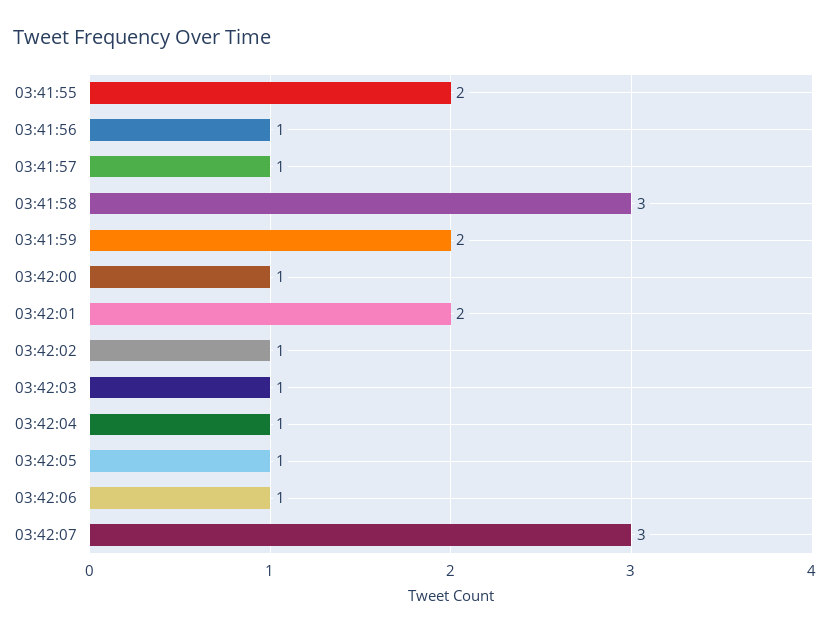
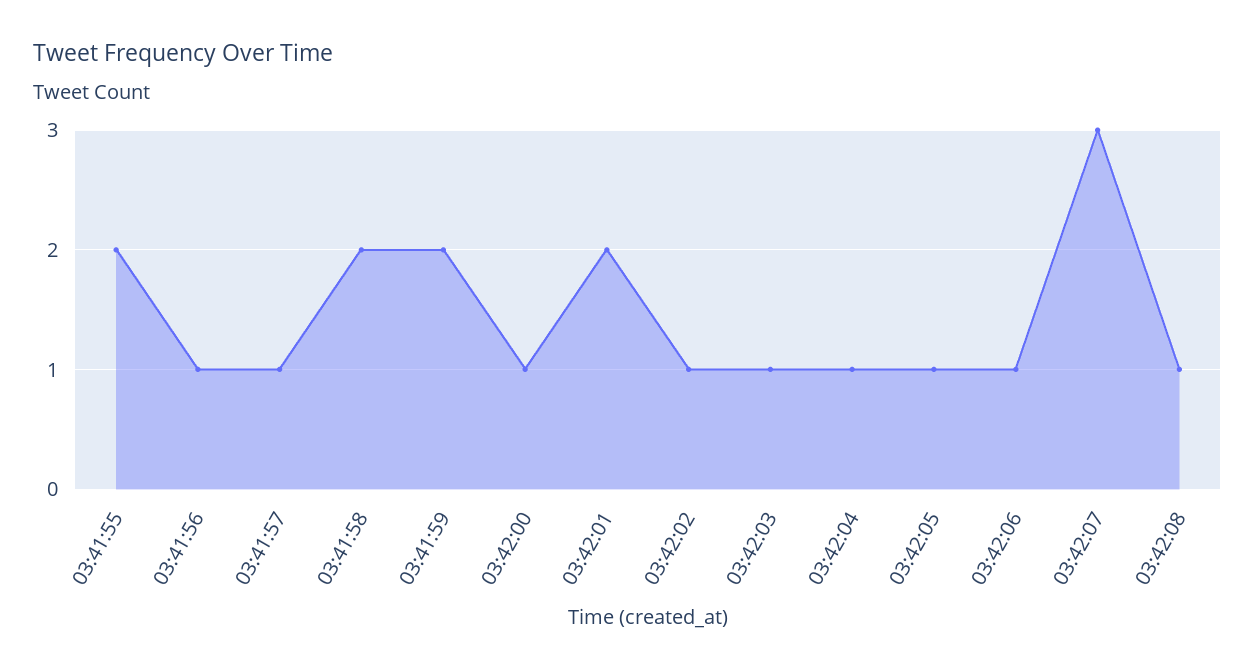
03:41:58: 3 -> 2
03:42:08: none -> 1

